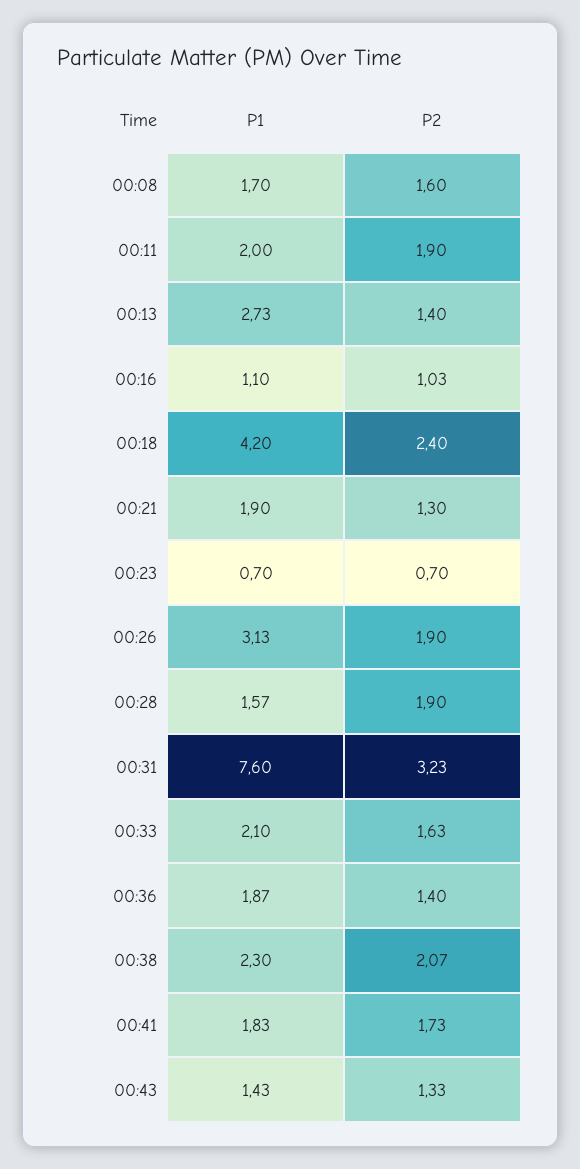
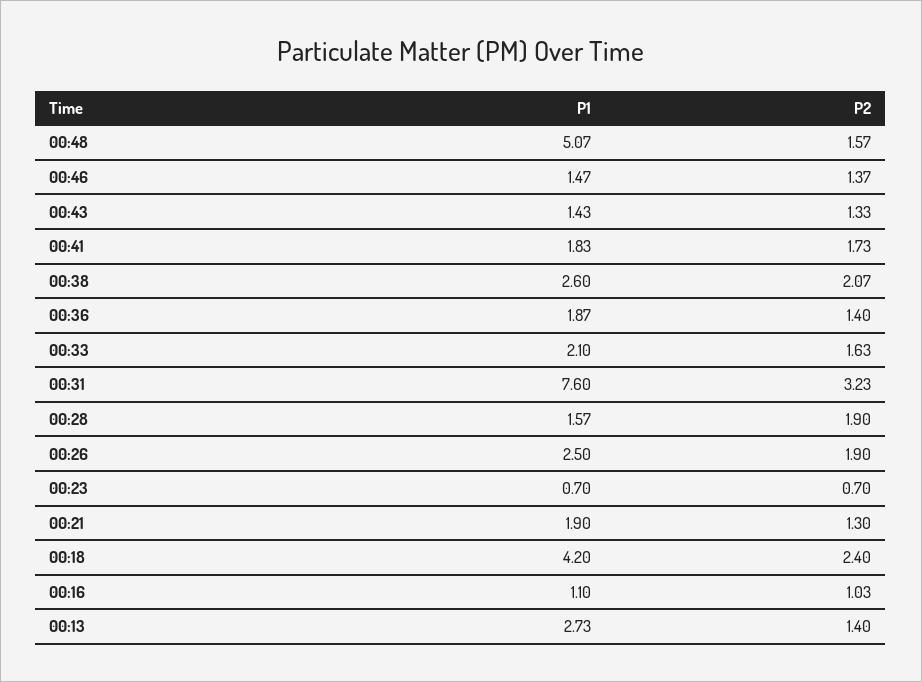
P1, 00:08: 1.7 -> none
P2, 00:08: 1.6 -> none
P1, 00:11: 2 -> none
P2, 00:11: 1.9 -> none
P1, 00:26: 3.13 -> 2.5
P1, 00:38: 2.3 -> 2.6
P1, 00:48: none -> 5.07
P2, 00:48: none -> 1.57
P1, 00:46: none -> 1.47
P2, 00:46: none -> 1.37

